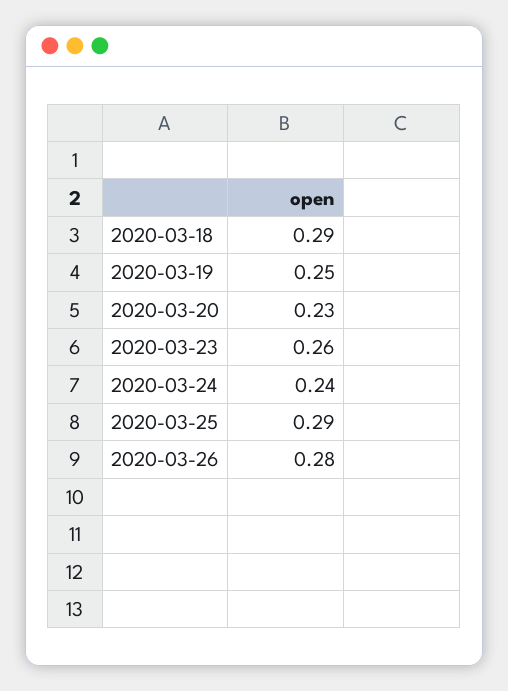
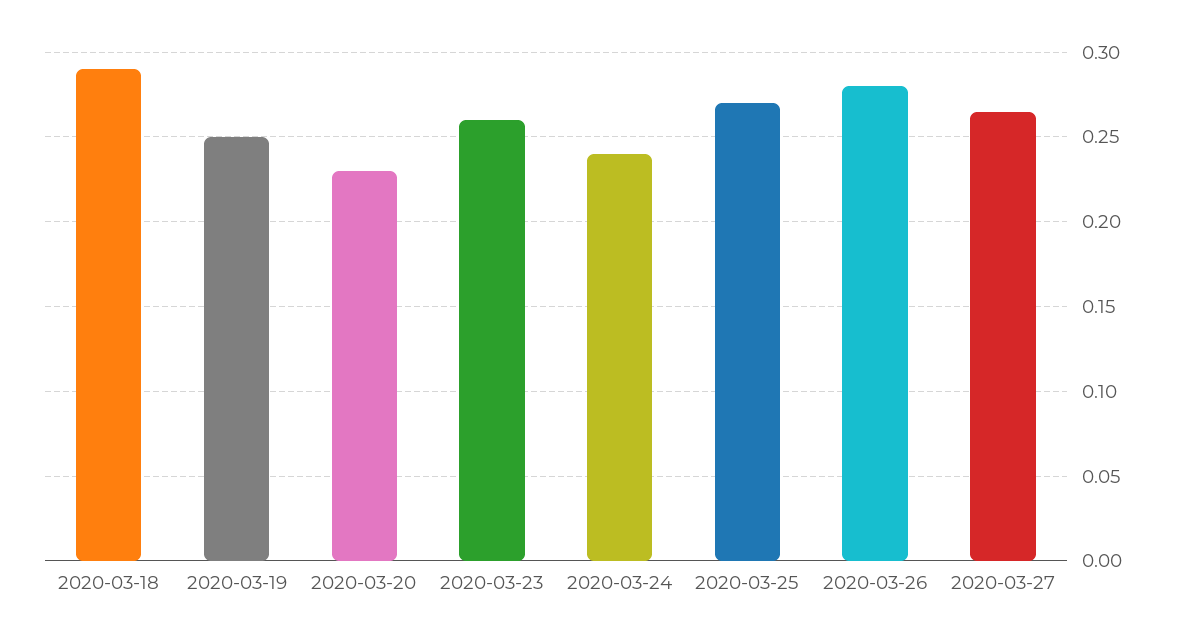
2020-03-25: 0.29 -> 0.27
2020-03-27: none -> 0.265

